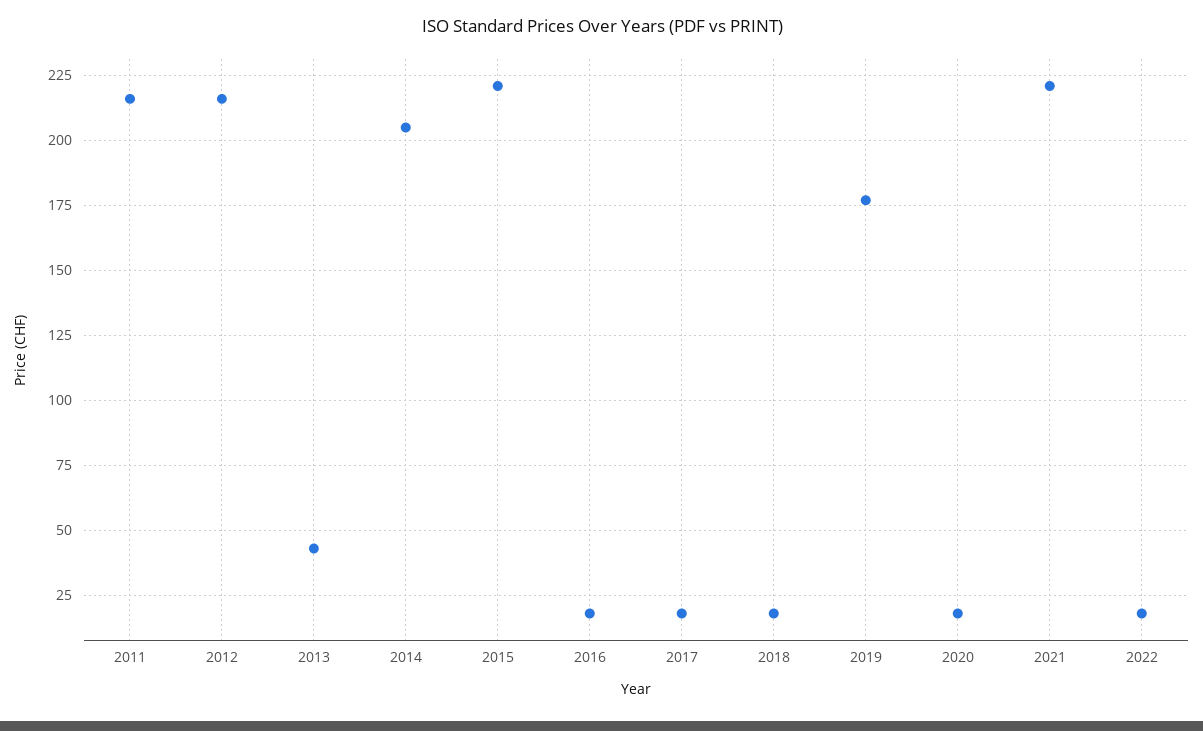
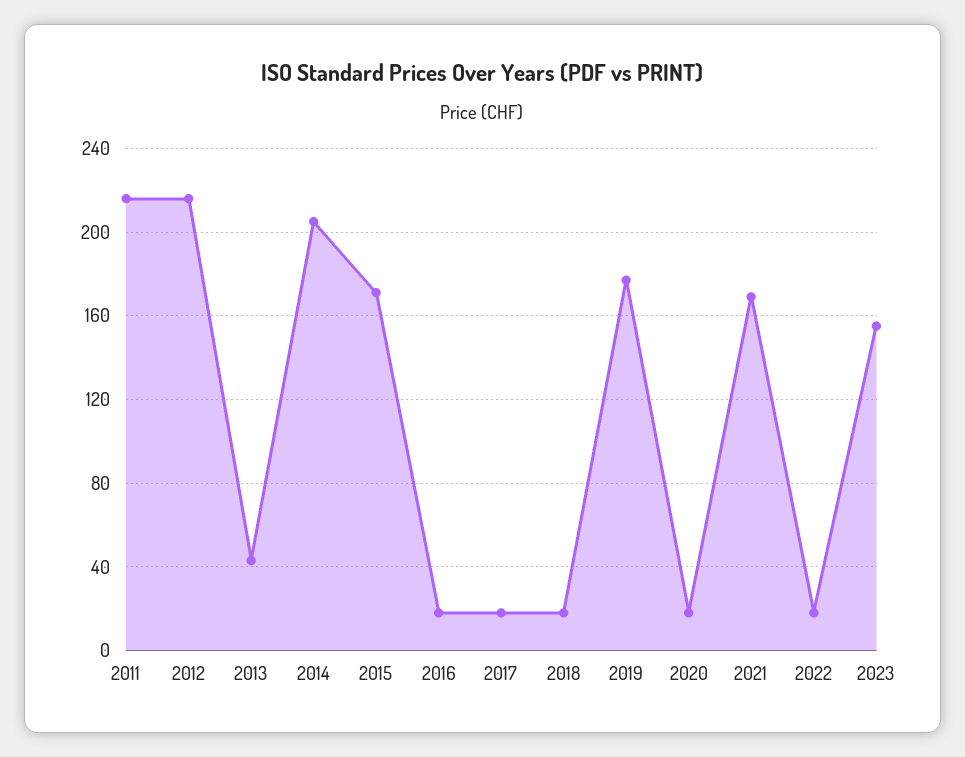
2015: 220 -> 170
2021: 220 -> 170
2023: none -> 155

